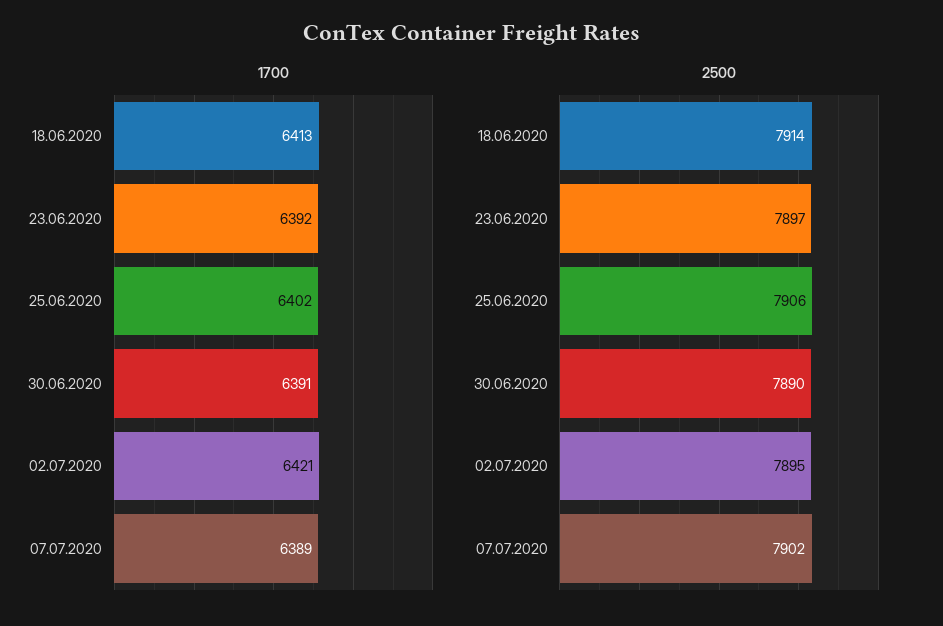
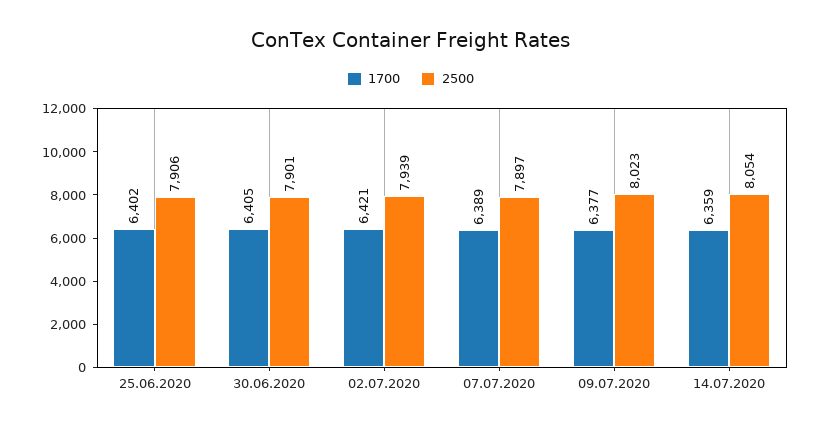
1700, 18.06.2020: 6413 -> none
1700, 23.06.2020: 6392 -> none
1700, 30.06.2020: 6391 -> 6405
2500, 18.06.2020: 7914 -> none
2500, 23.06.2020: 7897 -> none
2500, 30.06.2020: 7890 -> 7901
2500, 02.07.2020: 7895 -> 7939
2500, 07.07.2020: 7902 -> 7897
1700, 09.07.2020: none -> 6377
2500, 09.07.2020: none -> 8023
1700, 14.07.2020: none -> 6359
2500, 14.07.2020: none -> 8054

